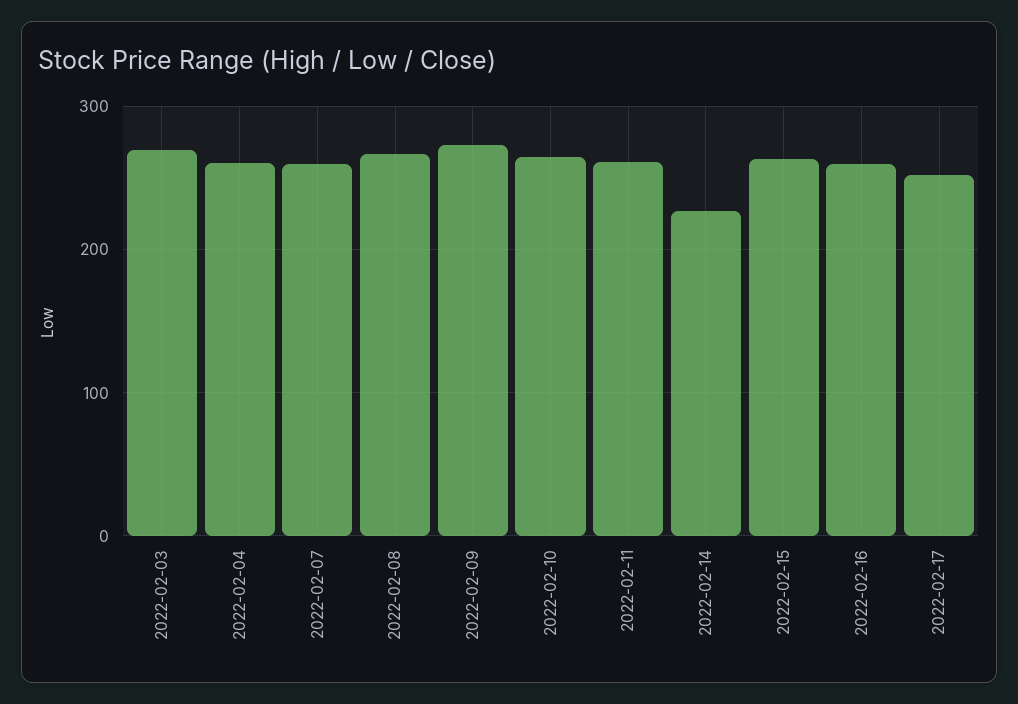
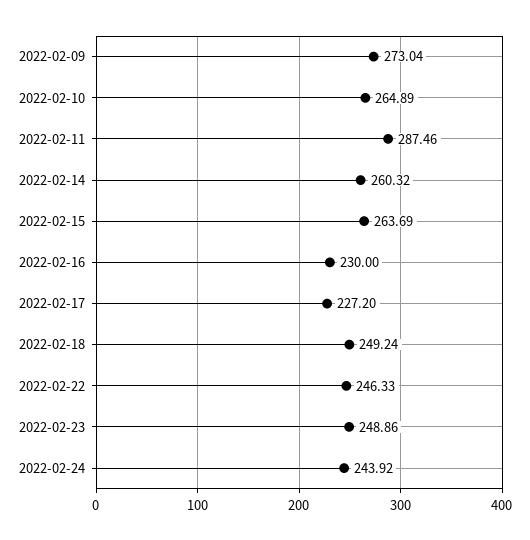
2022-02-03: 270 -> none
2022-02-04: 260 -> none
2022-02-07: 260 -> none
2022-02-08: 270 -> none
2022-02-11: 260 -> 287.46
2022-02-14: 230 -> 260.32
2022-02-16: 260 -> 230
2022-02-17: 250 -> 227.2
2022-02-18: none -> 249.24
2022-02-22: none -> 246.33
2022-02-23: none -> 248.86
2022-02-24: none -> 243.92

